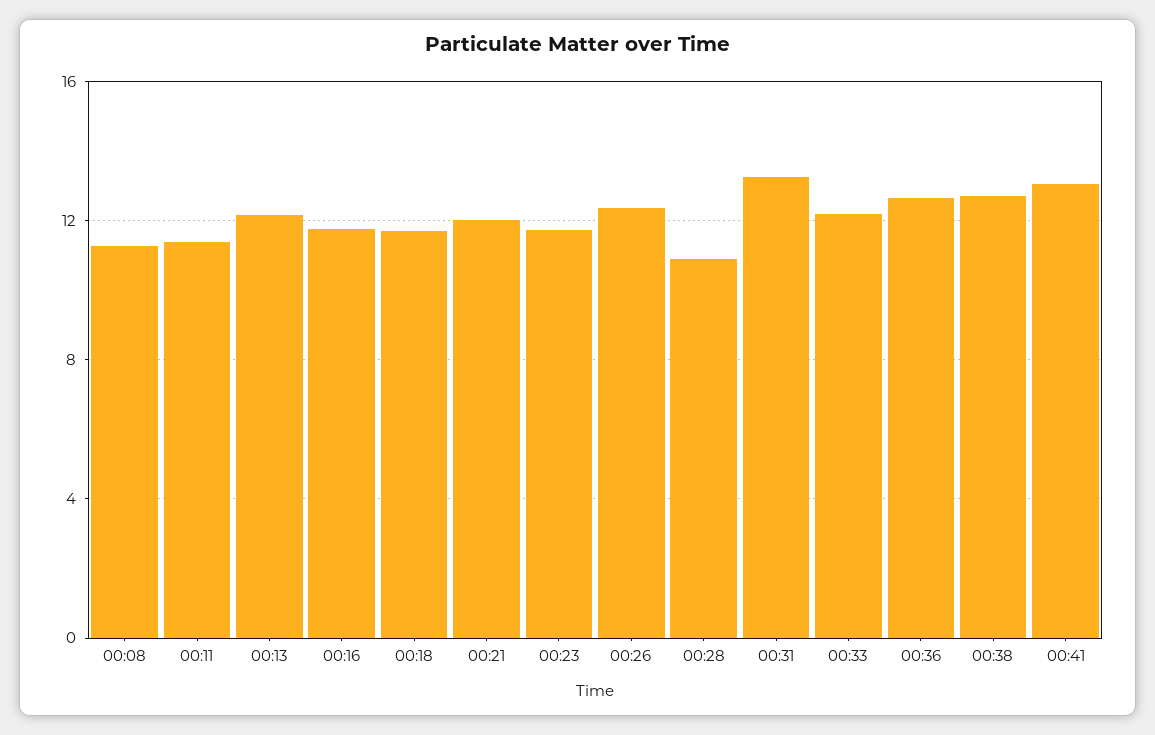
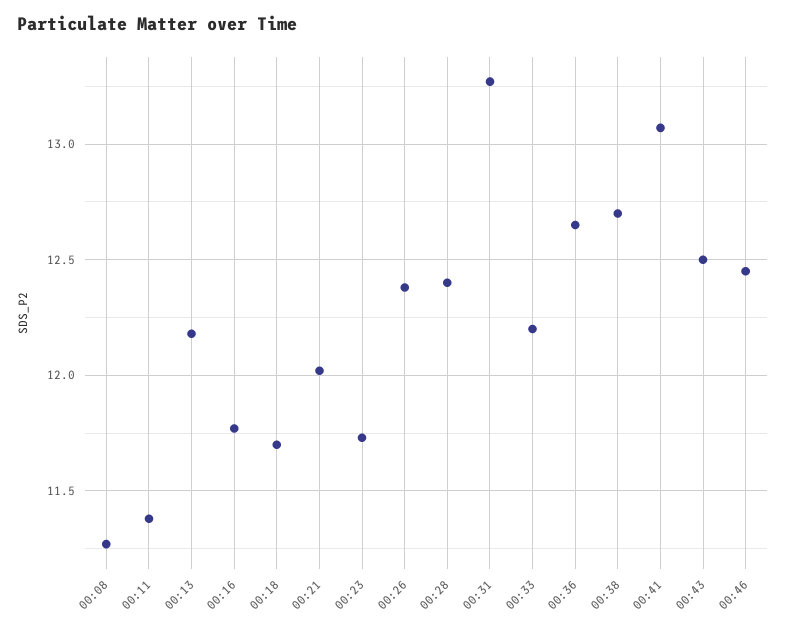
00:28: 11 -> 12.4
00:43: none -> 12.5
00:46: none -> 12.45

